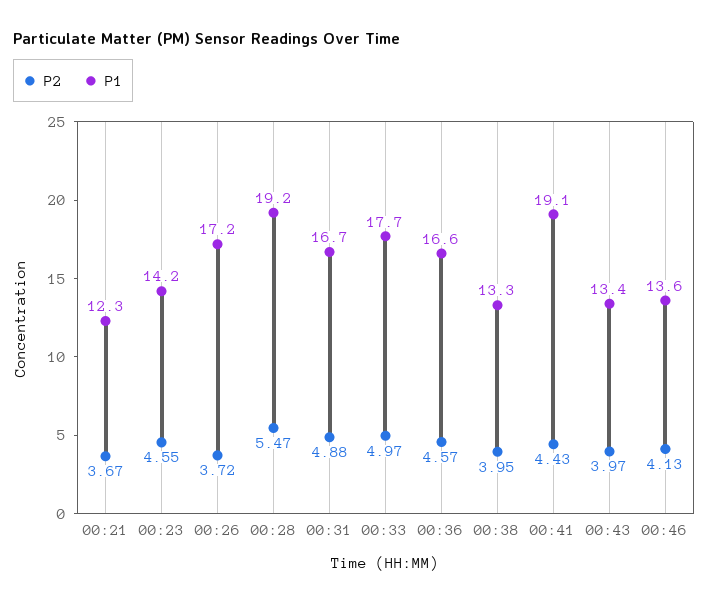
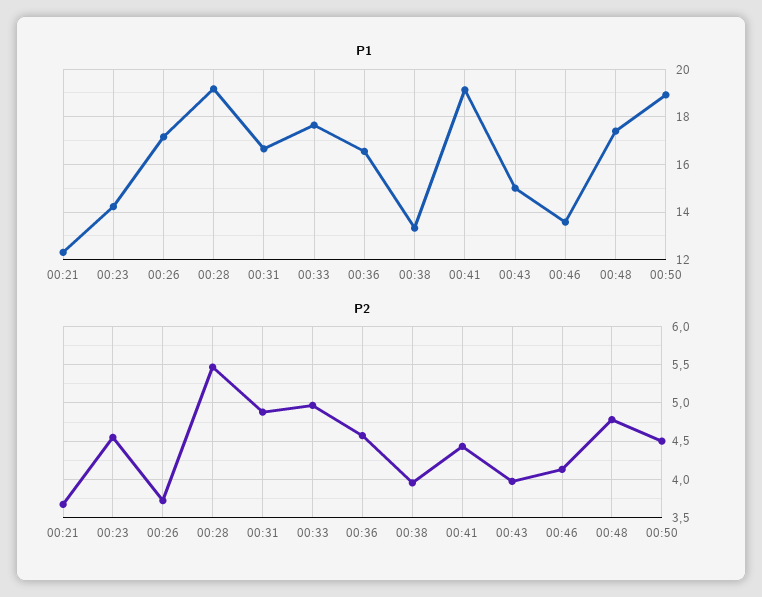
P1, 00:43: 13.4 -> 15
P1, 00:48: none -> 17.5
P1, 00:50: none -> 19
P2, 00:48: none -> 4.8
P2, 00:50: none -> 4.5

